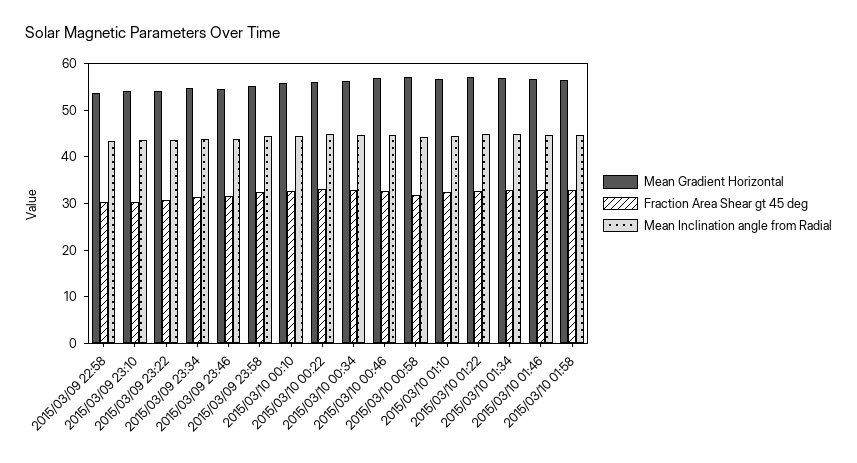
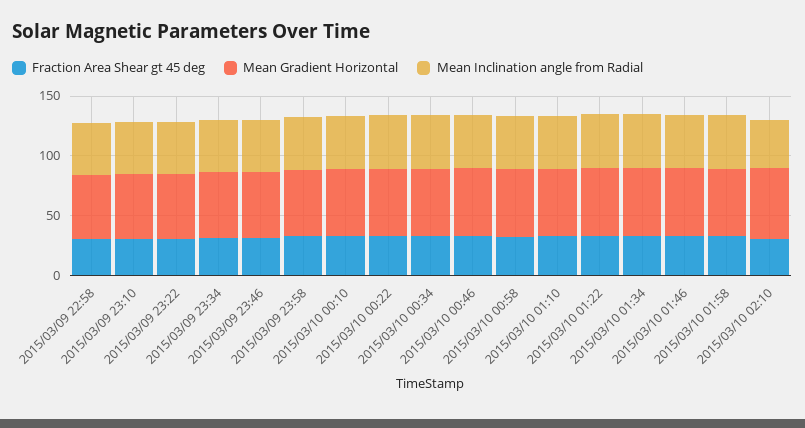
Fraction Area Shear gt 45 deg, 2015/03/10 02:10: none -> 30
Mean Gradient Horizontal, 2015/03/10 02:10: none -> 60
Mean Inclination angle from Radial, 2015/03/10 02:10: none -> 40

